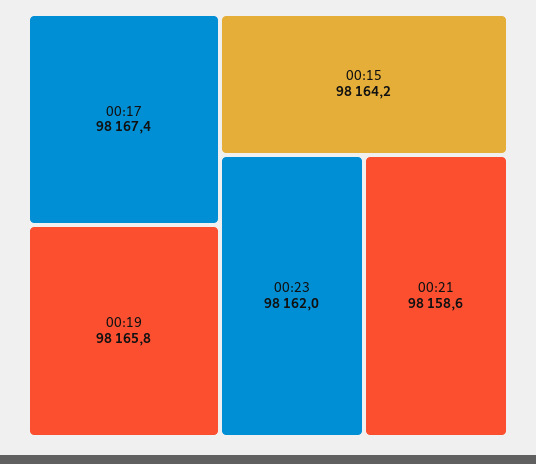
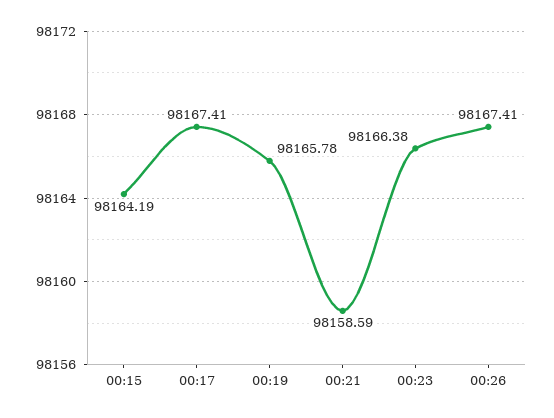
00:23: 98162 -> 98166.38
00:26: none -> 98167.41

